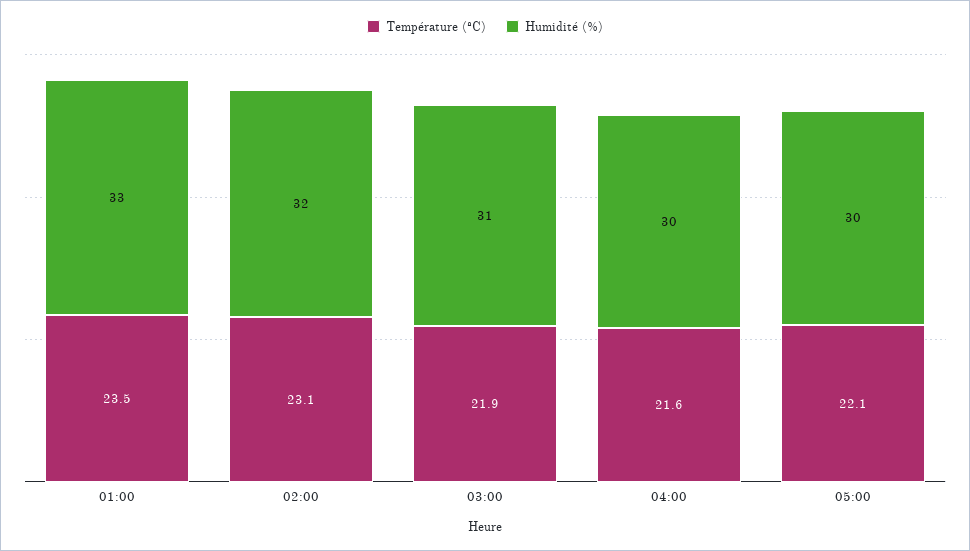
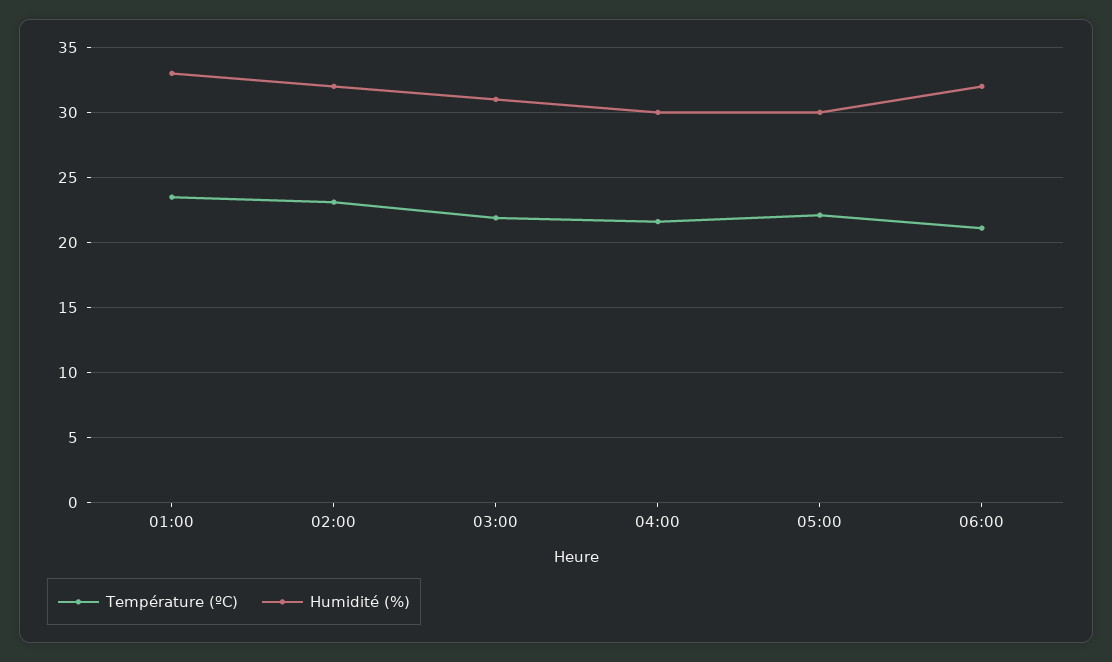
Température (ºC), 06:00: none -> 21
Humidité (%), 06:00: none -> 32

